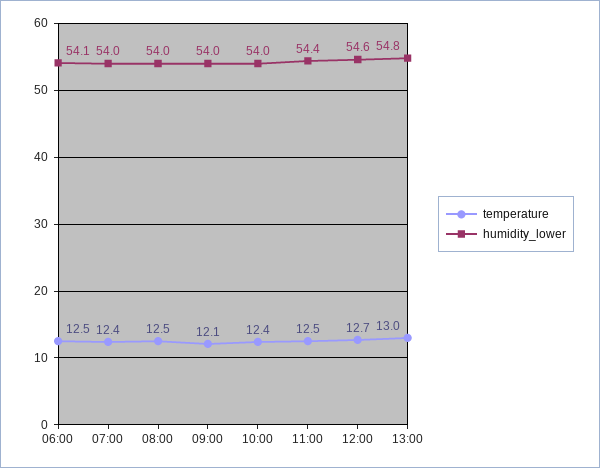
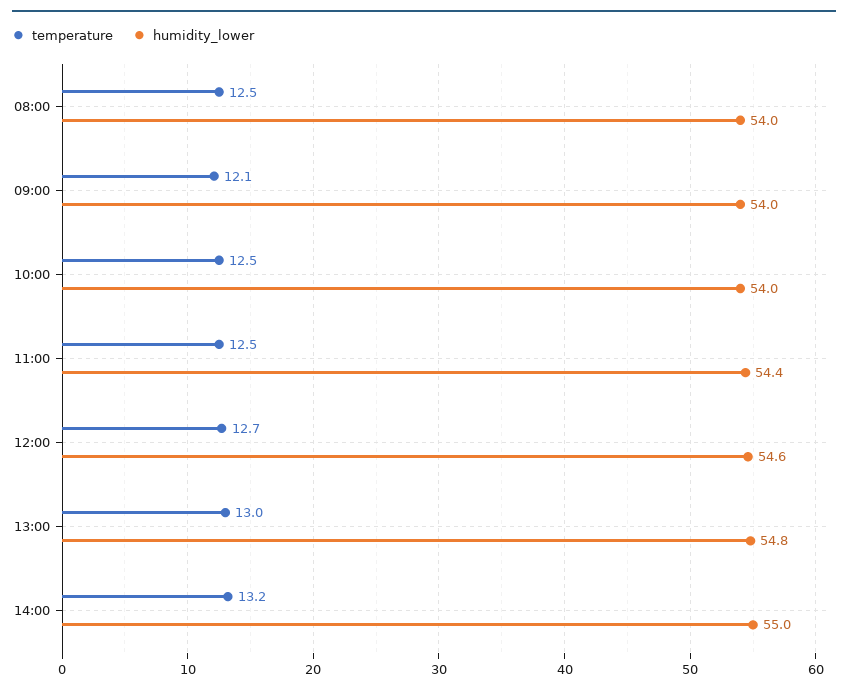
temperature, 06:00: 12.5 -> none
humidity_lower, 06:00: 54.1 -> none
temperature, 07:00: 12.4 -> none
humidity_lower, 07:00: 54 -> none
temperature, 10:00: 12.4 -> 12.5
temperature, 14:00: none -> 13.2
humidity_lower, 14:00: none -> 55

